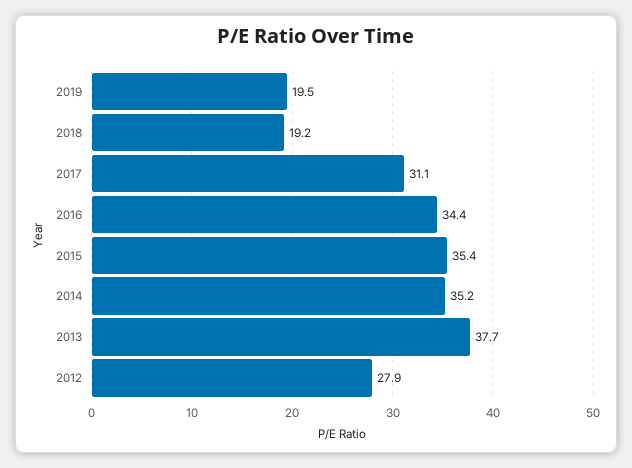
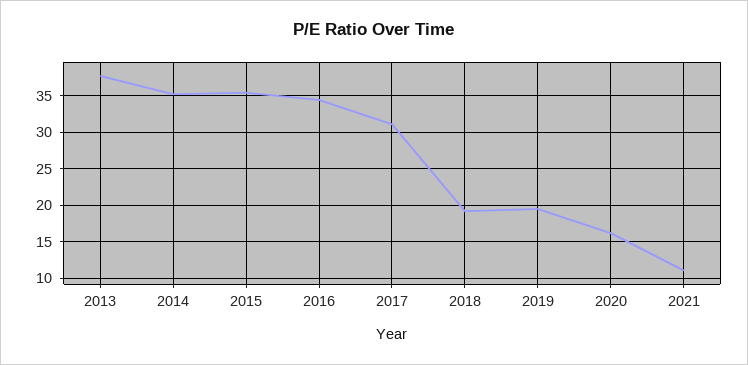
2012: 27.9 -> none
2020: none -> 16
2021: none -> 11

